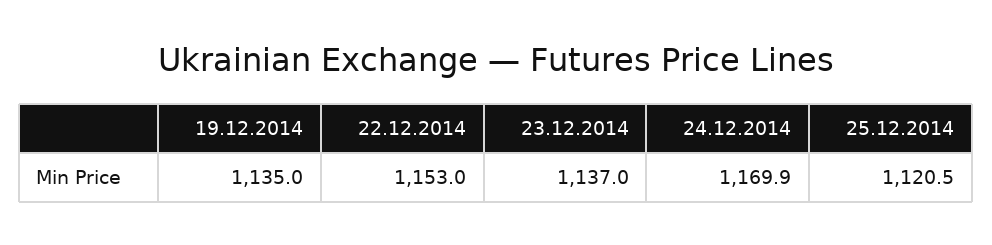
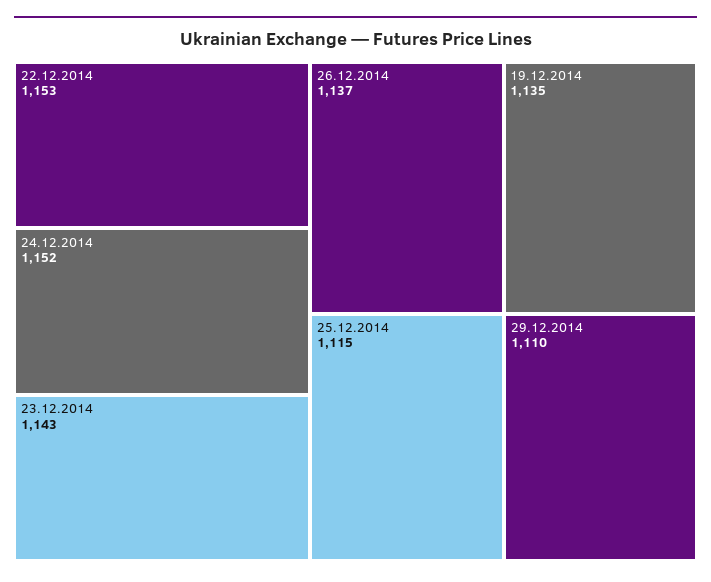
23.12.2014: 1137 -> 1143
24.12.2014: 1169.9 -> 1152
25.12.2014: 1120.5 -> 1115
26.12.2014: none -> 1137
29.12.2014: none -> 1110

